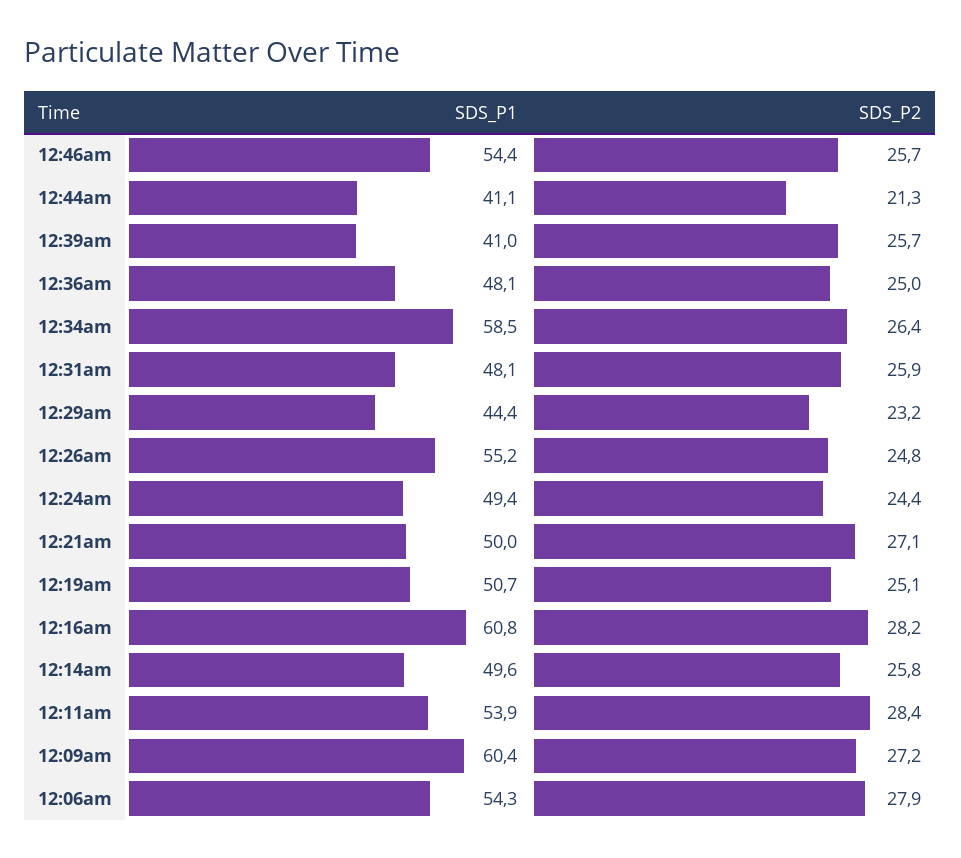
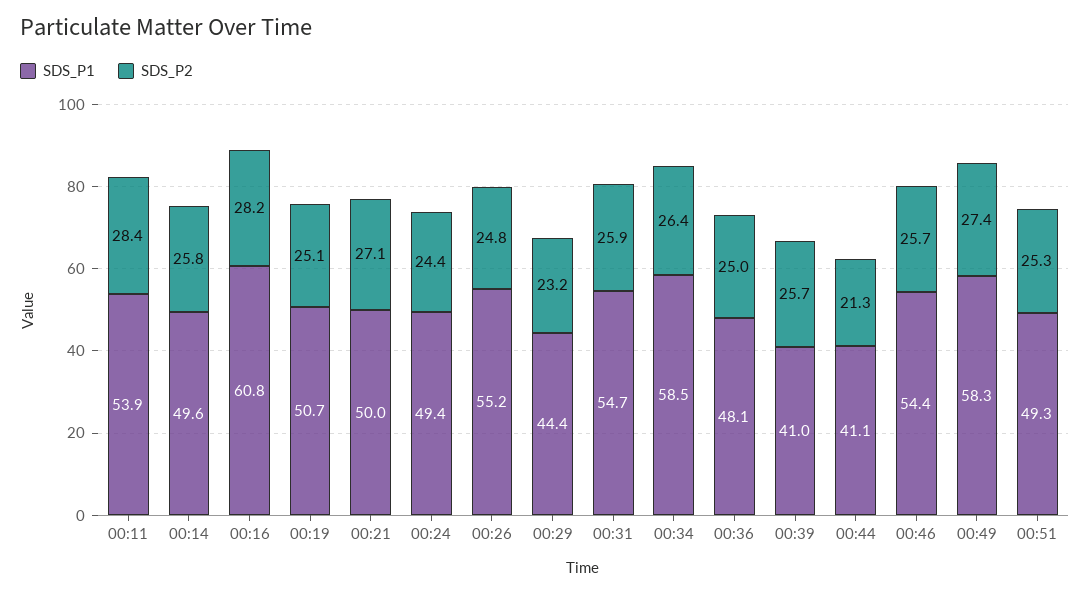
SDS_P1, 12:31am: 48.1 -> 54.7
SDS_P1, 12:09am: 60.4 -> none
SDS_P2, 12:09am: 27.2 -> none
SDS_P1, 12:06am: 54.3 -> none
SDS_P2, 12:06am: 27.9 -> none
SDS_P1, 00:49: none -> 58.3
SDS_P2, 00:49: none -> 27.4
SDS_P1, 00:51: none -> 49.3
SDS_P2, 00:51: none -> 25.3

